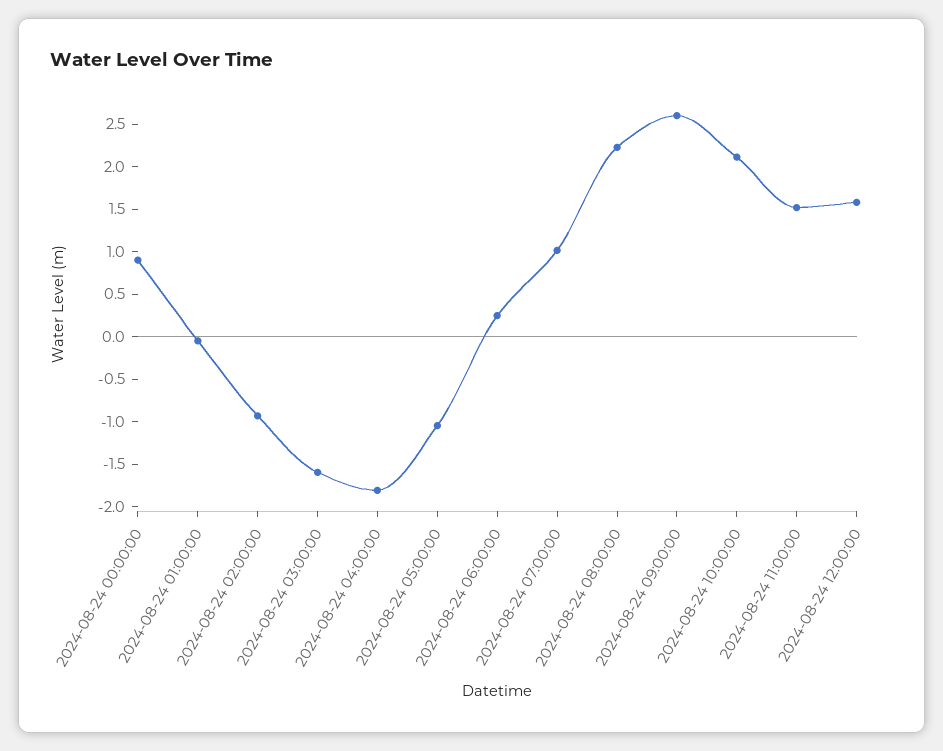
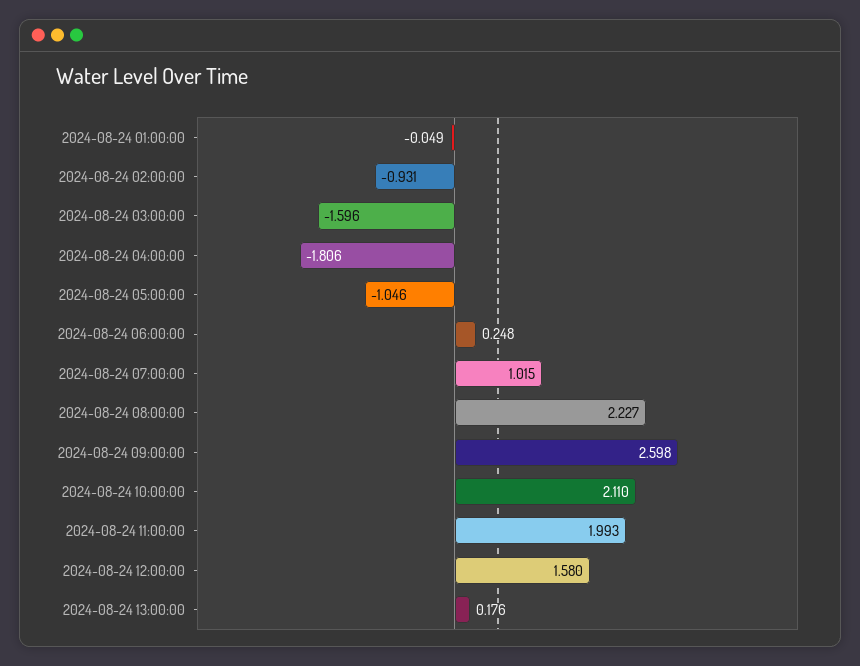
2024-08-24 00:00:00: 0.9 -> none
2024-08-24 11:00:00: 1.5 -> 1.993
2024-08-24 13:00:00: none -> 0.176

